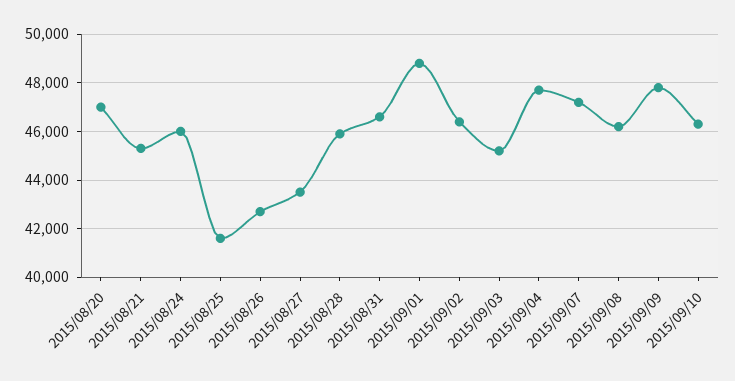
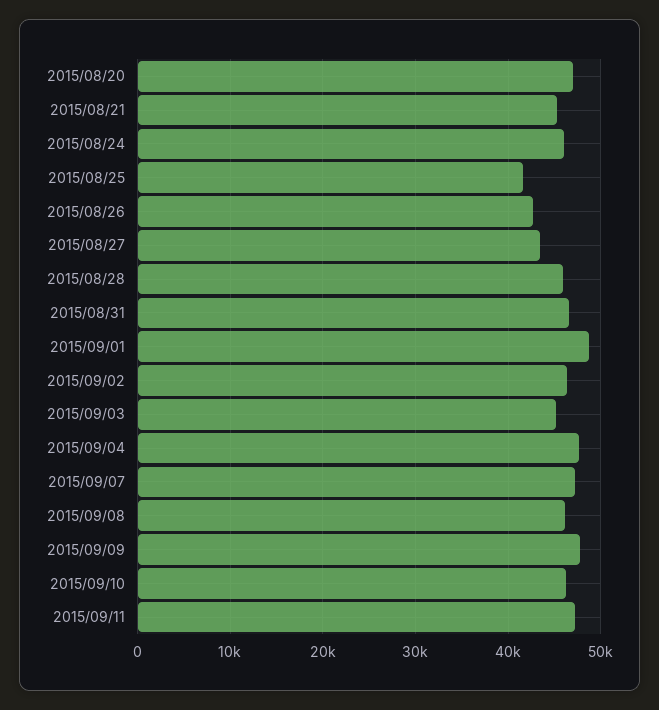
2015/09/11: none -> 47000

